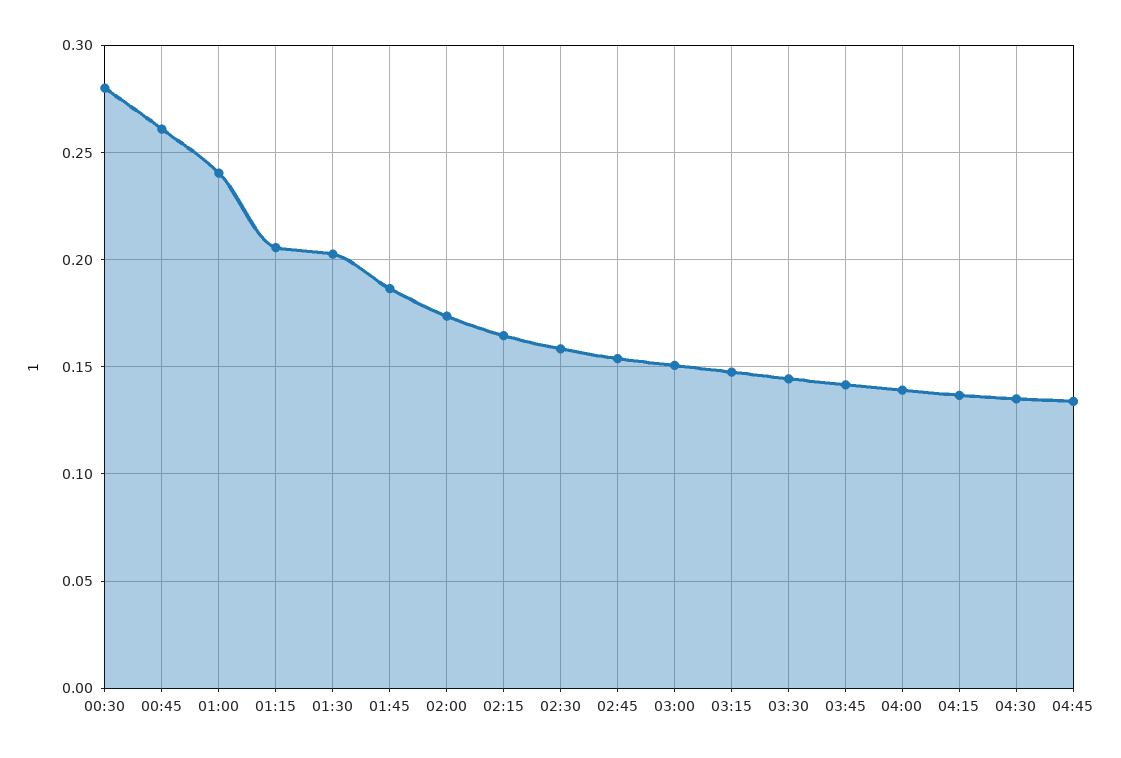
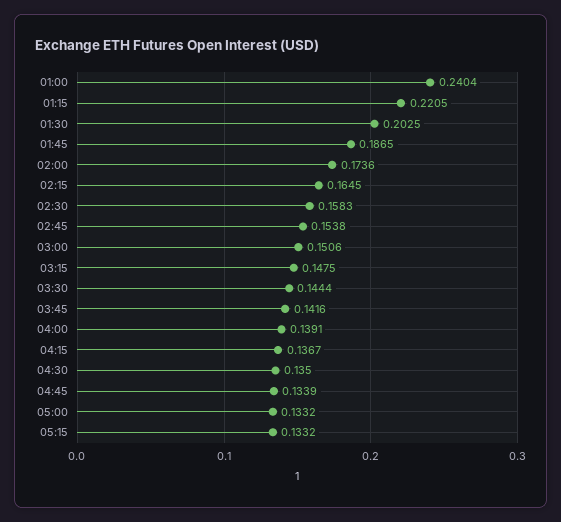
00:30: 0.28 -> none
00:45: 0.26 -> none
01:15: 0.205 -> 0.2205
05:00: none -> 0.1332
05:15: none -> 0.1332

